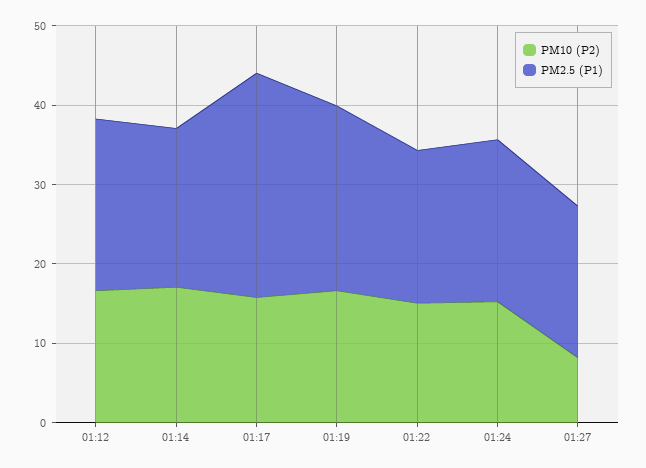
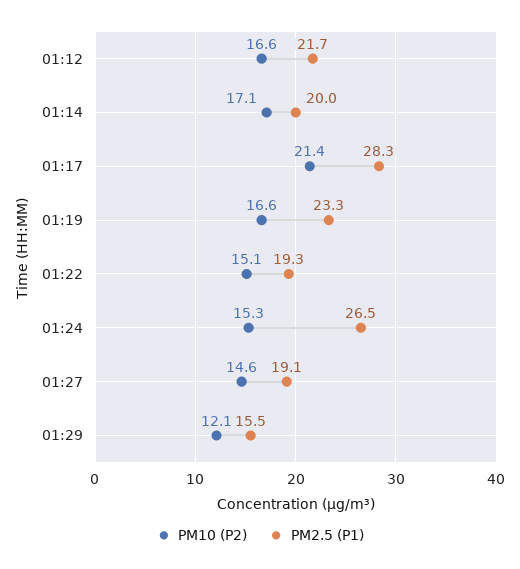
PM10 (P2), 01:17: 16 -> 21.4
PM2.5 (P1), 01:24: 20 -> 26.5
PM10 (P2), 01:27: 8 -> 14.6
PM10 (P2), 01:29: none -> 12.1
PM2.5 (P1), 01:29: none -> 15.5

